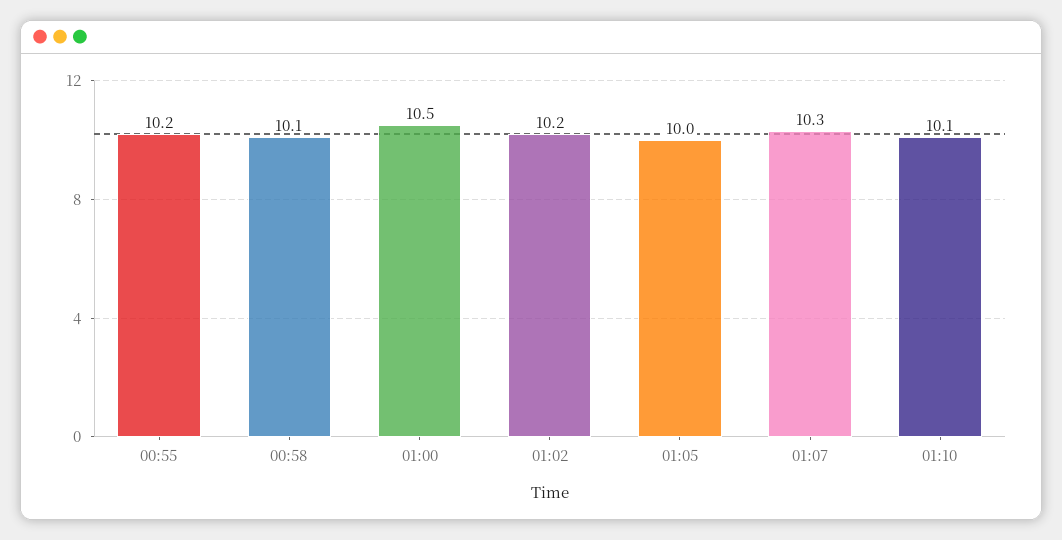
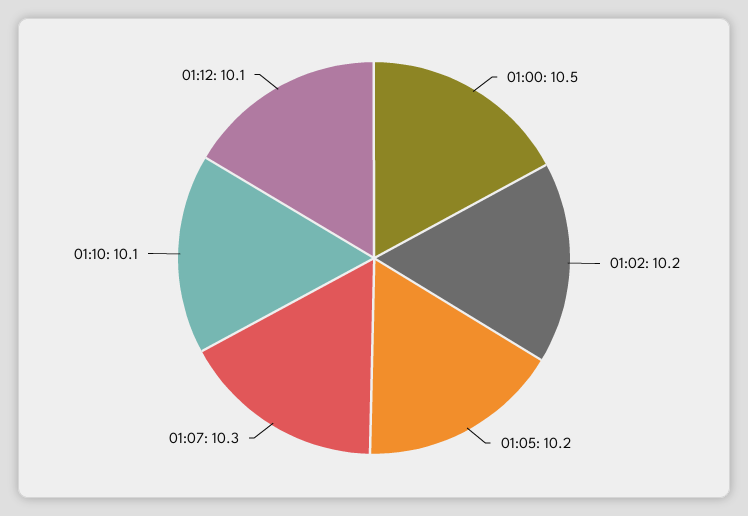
00:55: 10.2 -> none
00:58: 10.1 -> none
01:05: 10 -> 10.2
01:12: none -> 10.1

